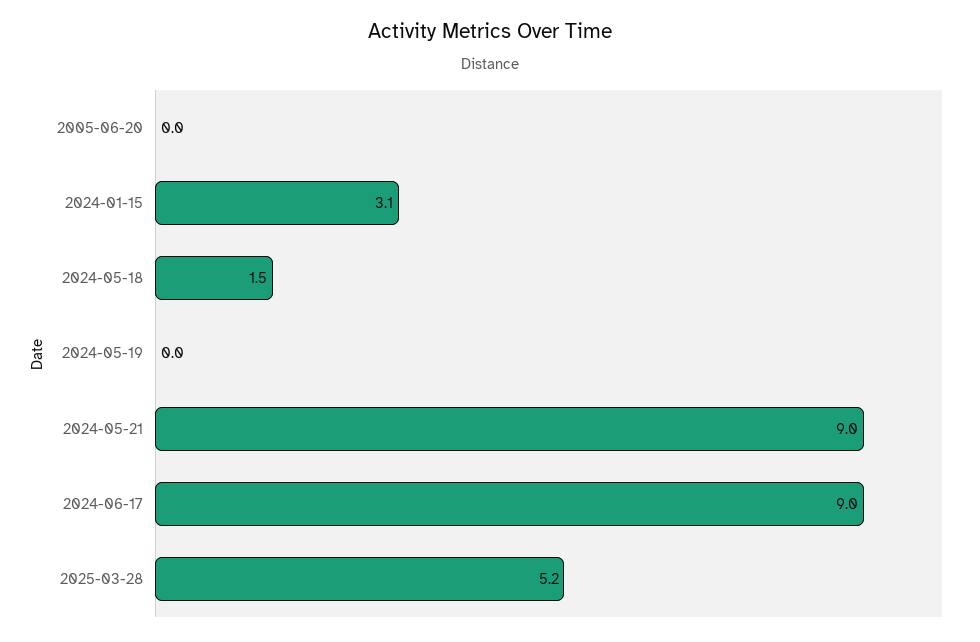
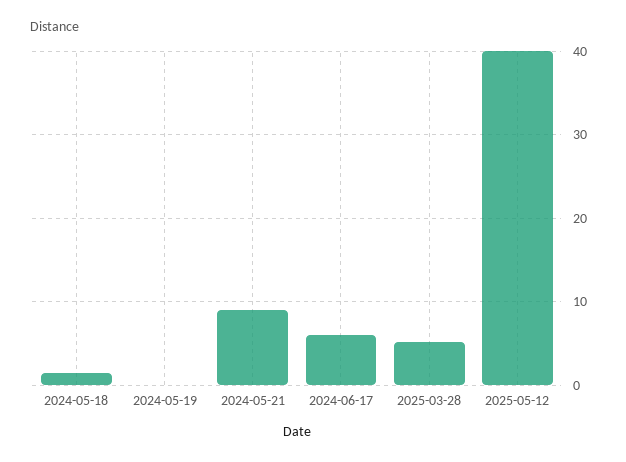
2005-06-20: 0 -> none
2024-01-15: 3.1 -> none
2024-06-17: 9 -> 6
2025-05-12: none -> 40

